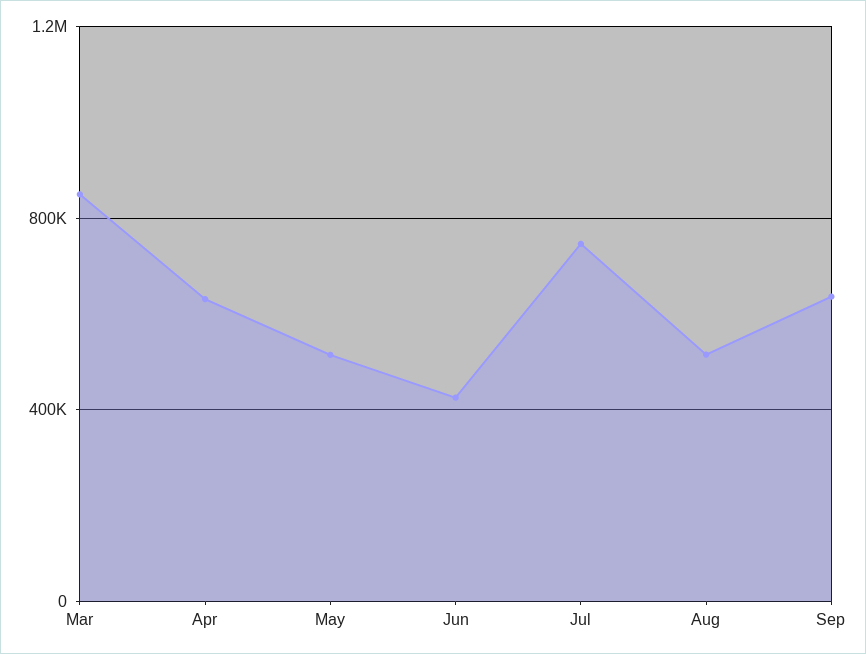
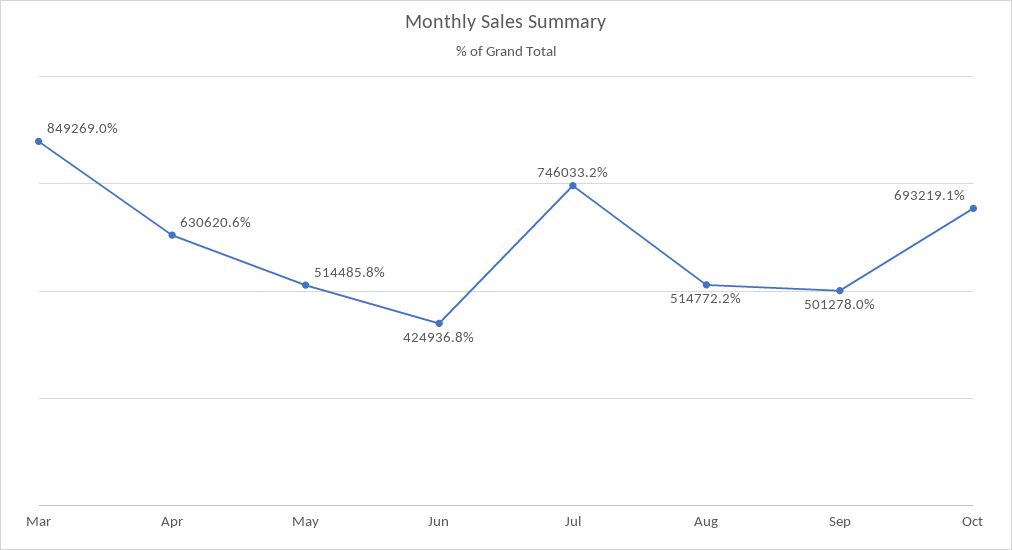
Sep: 650000 -> 501278
Oct: none -> 693219.1

